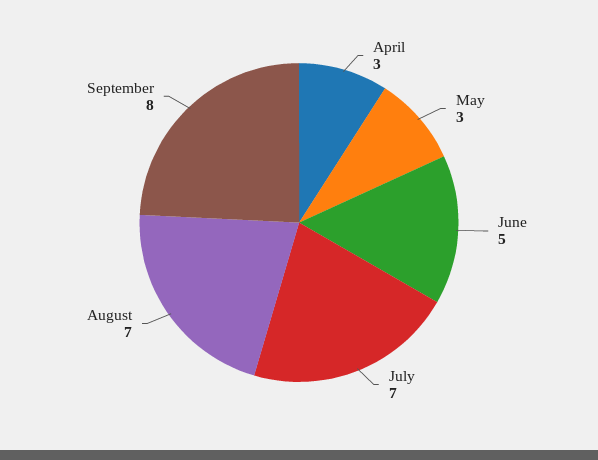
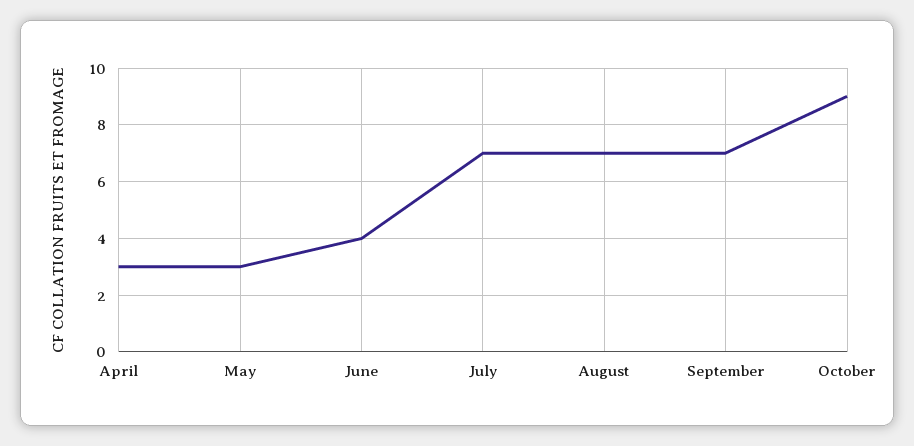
June: 5 -> 4
September: 8 -> 7
October: none -> 9

